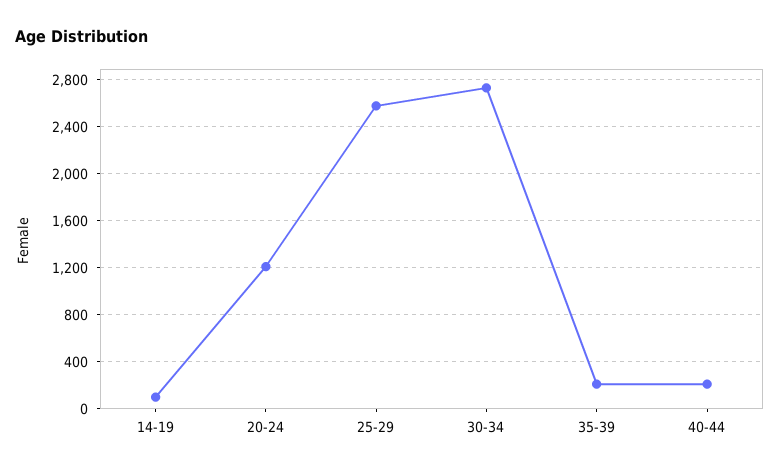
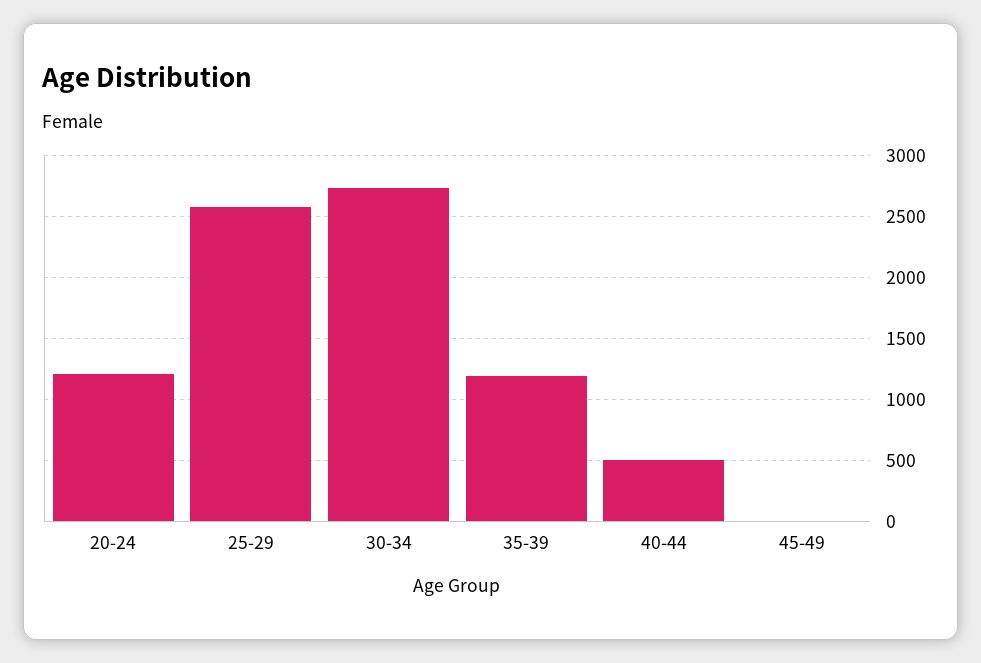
14-19: 100 -> none
35-39: 200 -> 1200
40-44: 200 -> 500
45-49: none -> 0

